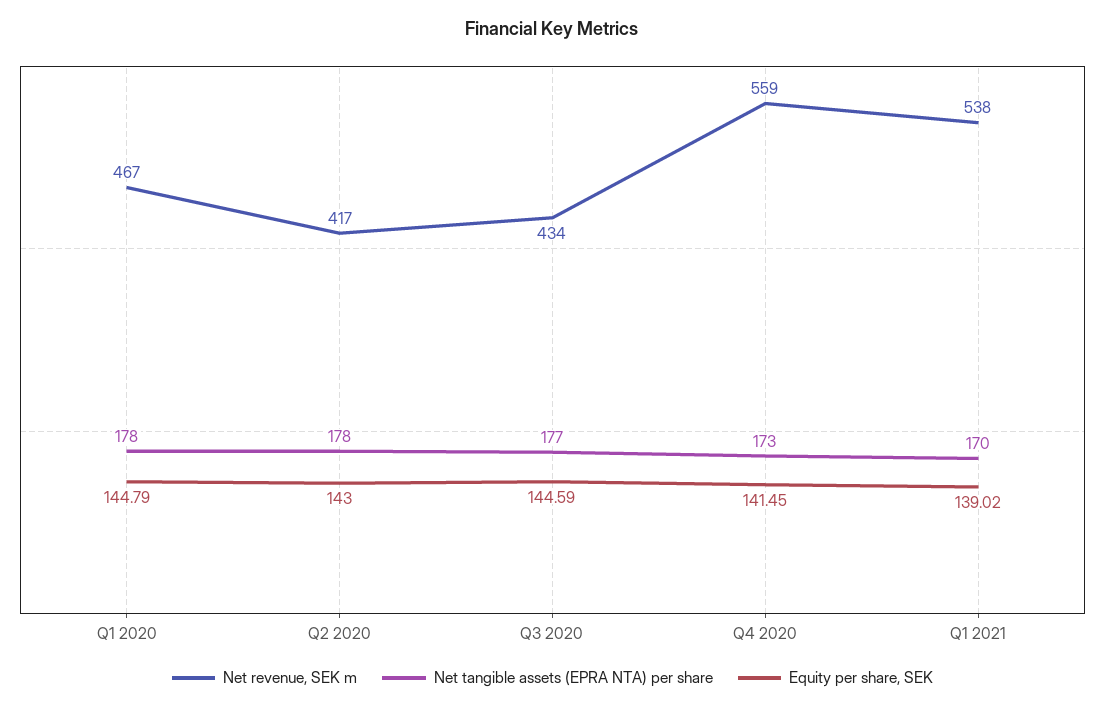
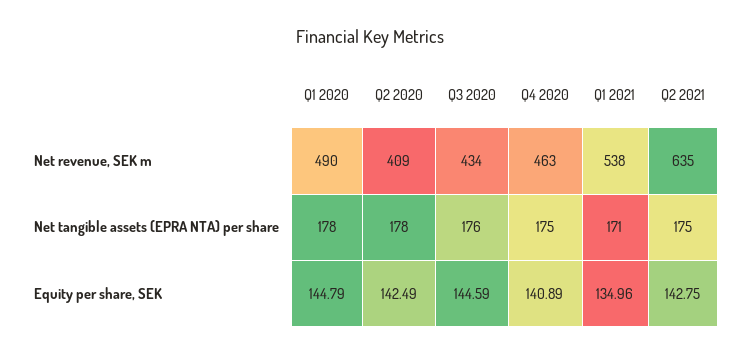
Net revenue, SEK m, Q1 2020: 467 -> 490
Net revenue, SEK m, Q2 2020: 417 -> 409
Equity per share, SEK, Q2 2020: 143 -> 142.49
Net tangible assets (EPRA NTA) per share, Q3 2020: 177 -> 176
Net revenue, SEK m, Q4 2020: 559 -> 463
Net tangible assets (EPRA NTA) per share, Q4 2020: 173 -> 175
Equity per share, SEK, Q4 2020: 141.45 -> 140.89
Net tangible assets (EPRA NTA) per share, Q1 2021: 170 -> 171
Equity per share, SEK, Q1 2021: 139.02 -> 134.96
Net revenue, SEK m, Q2 2021: none -> 635
Net tangible assets (EPRA NTA) per share, Q2 2021: none -> 175
Equity per share, SEK, Q2 2021: none -> 142.75

